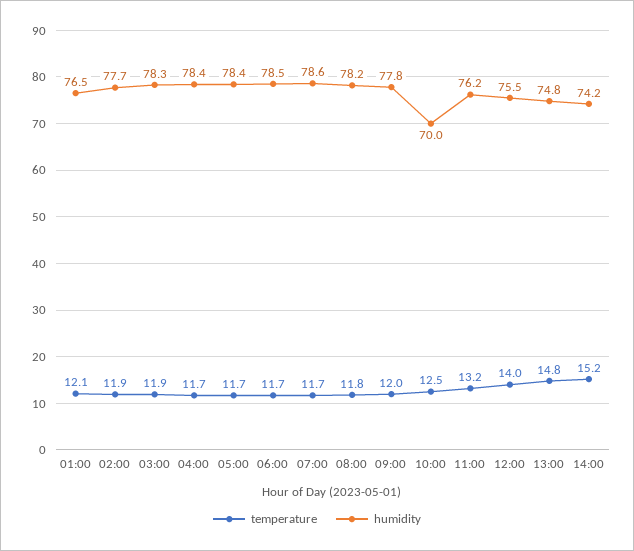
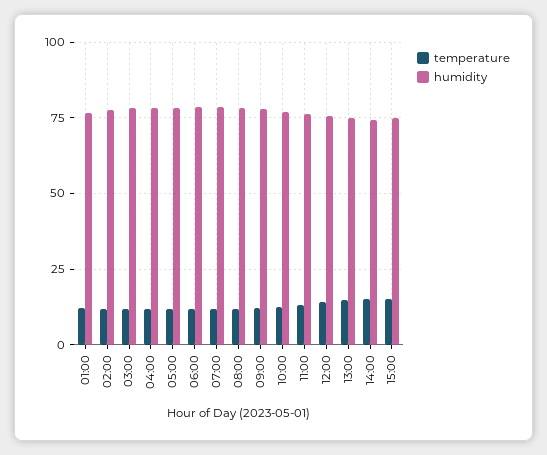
humidity, 10:00: 70 -> 77.5
temperature, 15:00: none -> 15
humidity, 15:00: none -> 75

